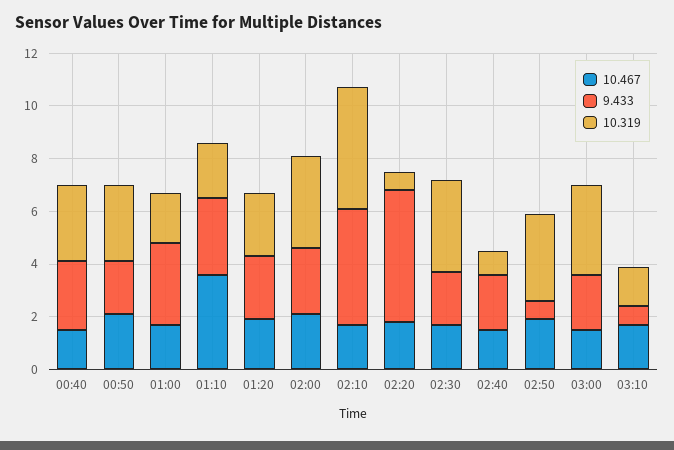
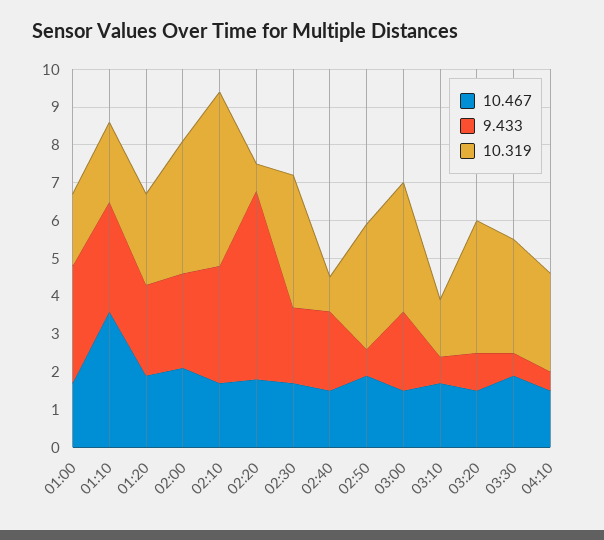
10.467, 00:40: 1.5 -> none
9.433, 00:40: 2.5 -> none
10.319, 00:40: 3 -> none
10.467, 00:50: 2 -> none
9.433, 00:50: 2 -> none
10.319, 00:50: 3 -> none
9.433, 02:10: 4.5 -> 3
10.467, 03:20: none -> 1.5
9.433, 03:20: none -> 1
10.319, 03:20: none -> 3.5
10.467, 03:30: none -> 2
9.433, 03:30: none -> 0.5
10.319, 03:30: none -> 3
10.467, 04:10: none -> 1.5
9.433, 04:10: none -> 0.5
10.319, 04:10: none -> 2.5

